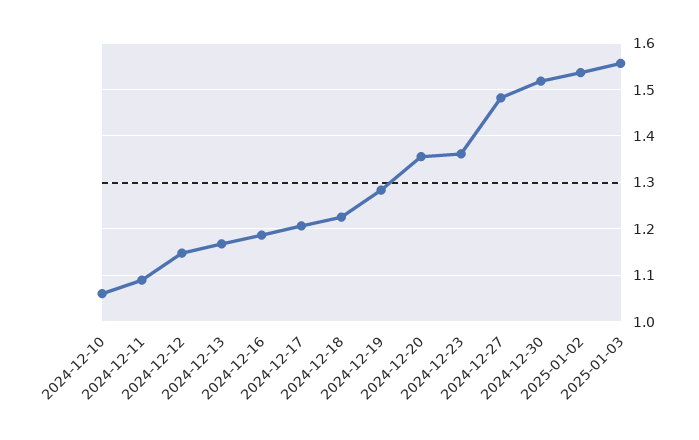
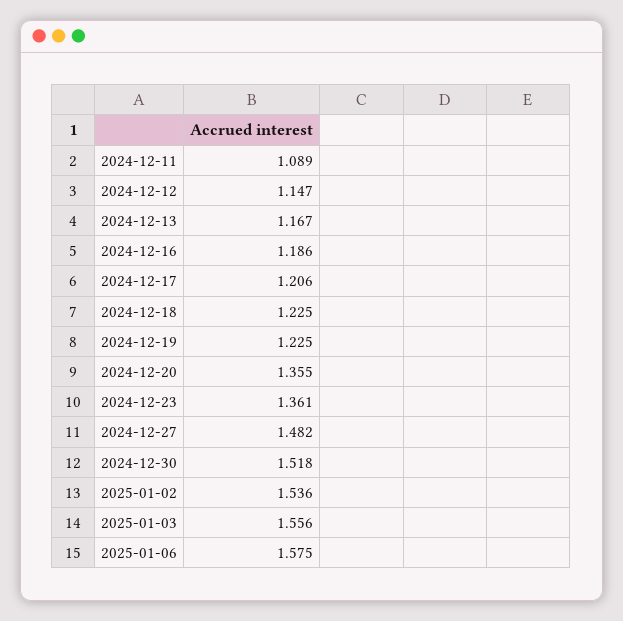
2024-12-10: 1.06 -> none
2024-12-19: 1.28 -> 1.225
2025-01-06: none -> 1.575

